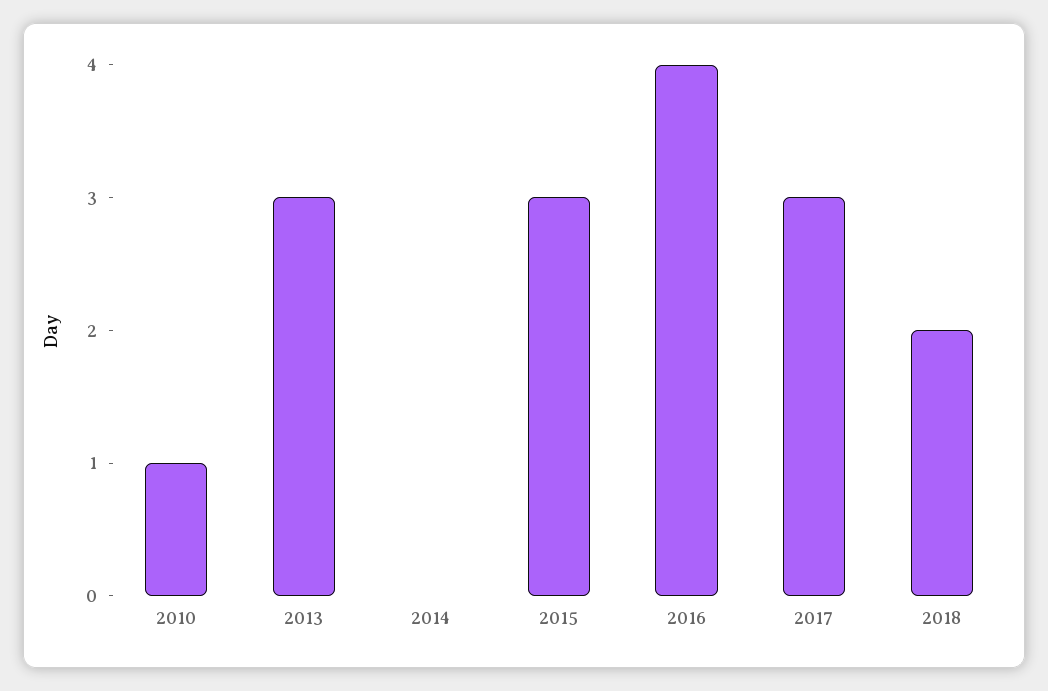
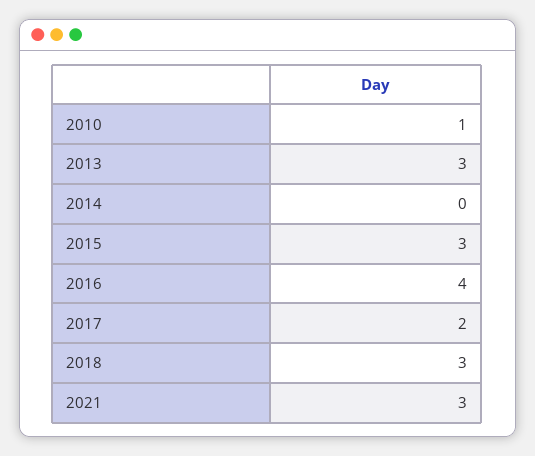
2017: 3 -> 2
2018: 2 -> 3
2021: none -> 3

